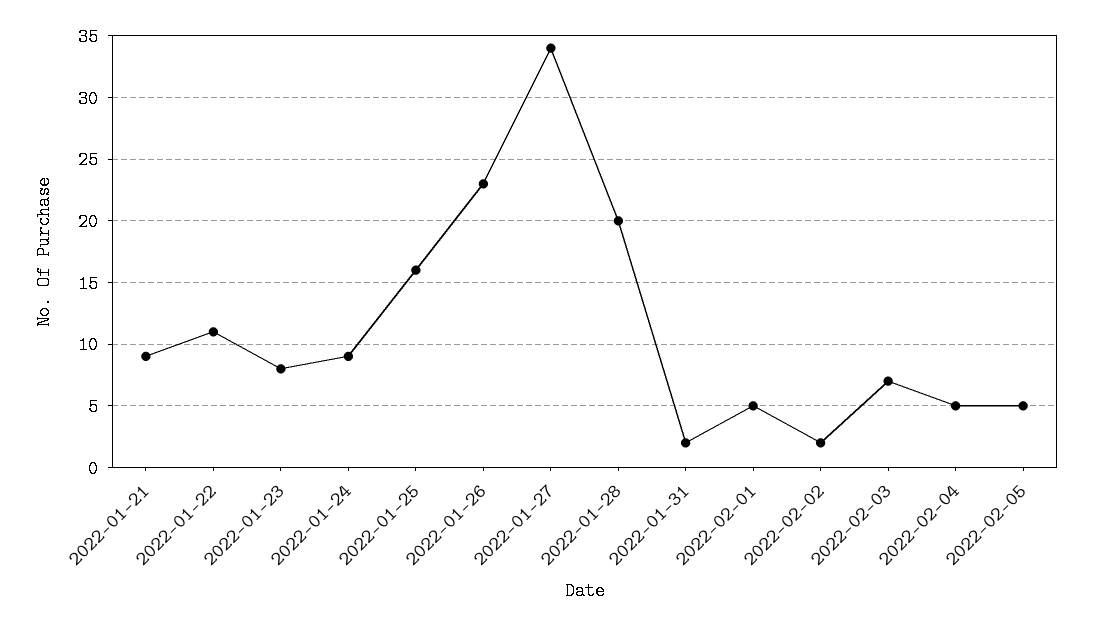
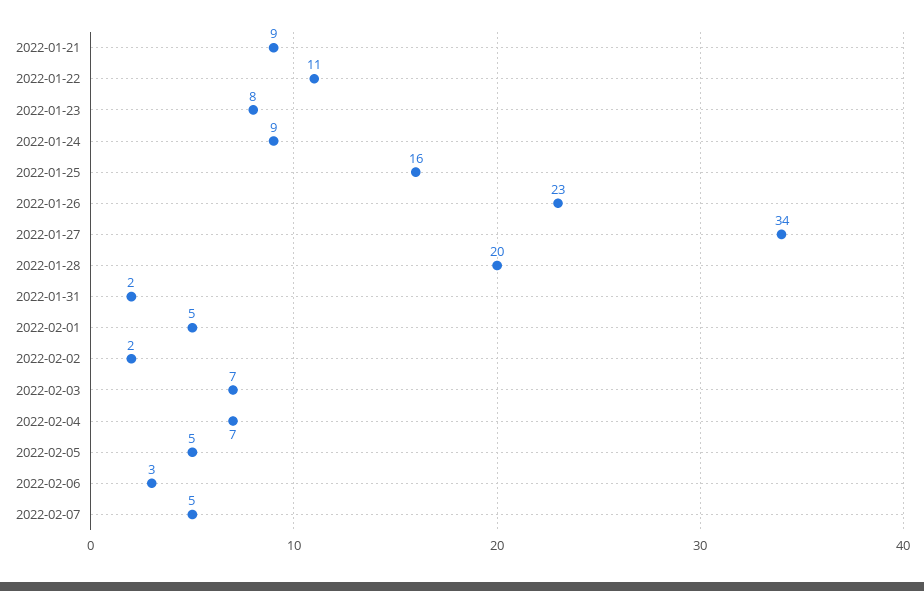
2022-02-04: 5 -> 7
2022-02-06: none -> 3
2022-02-07: none -> 5

